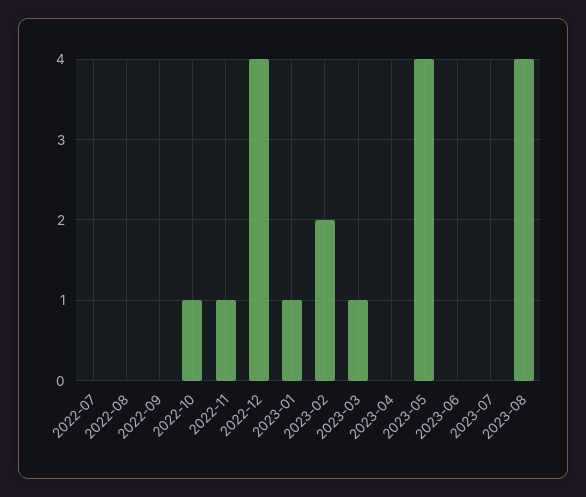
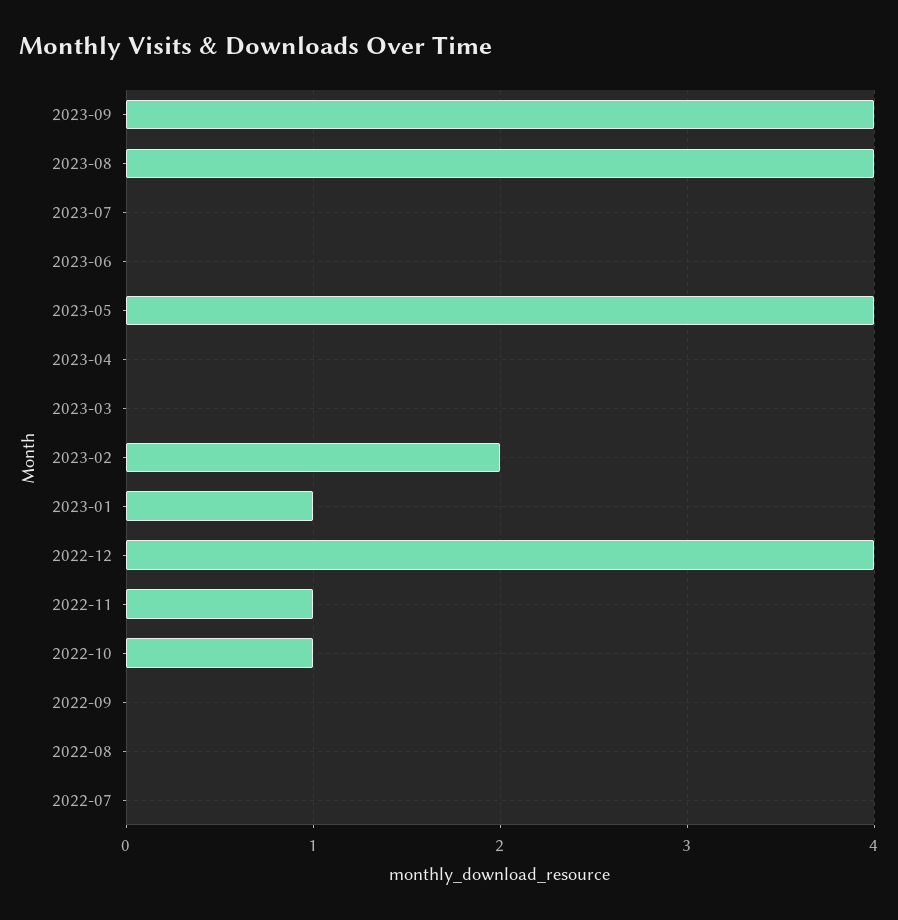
2023-03: 1 -> 0
2023-09: none -> 4

